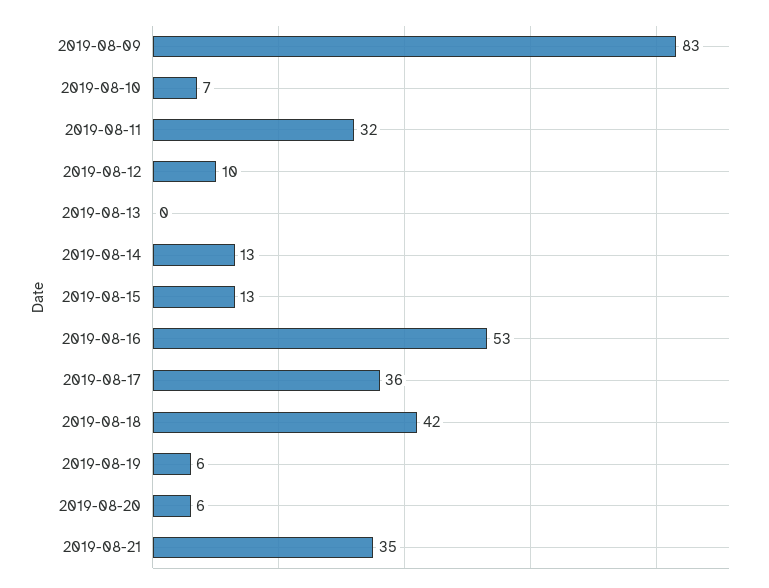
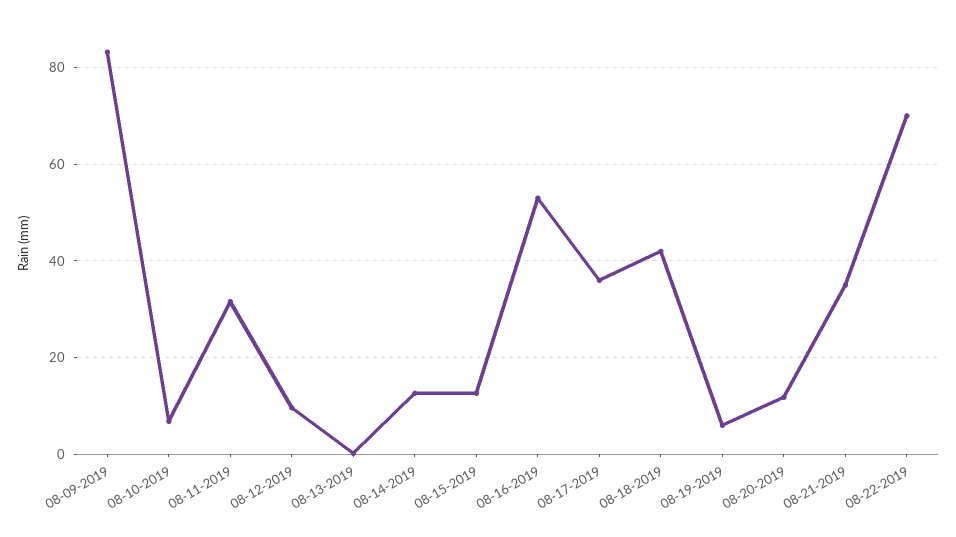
2019-08-20: 6 -> 12
08-22-2019: none -> 70

